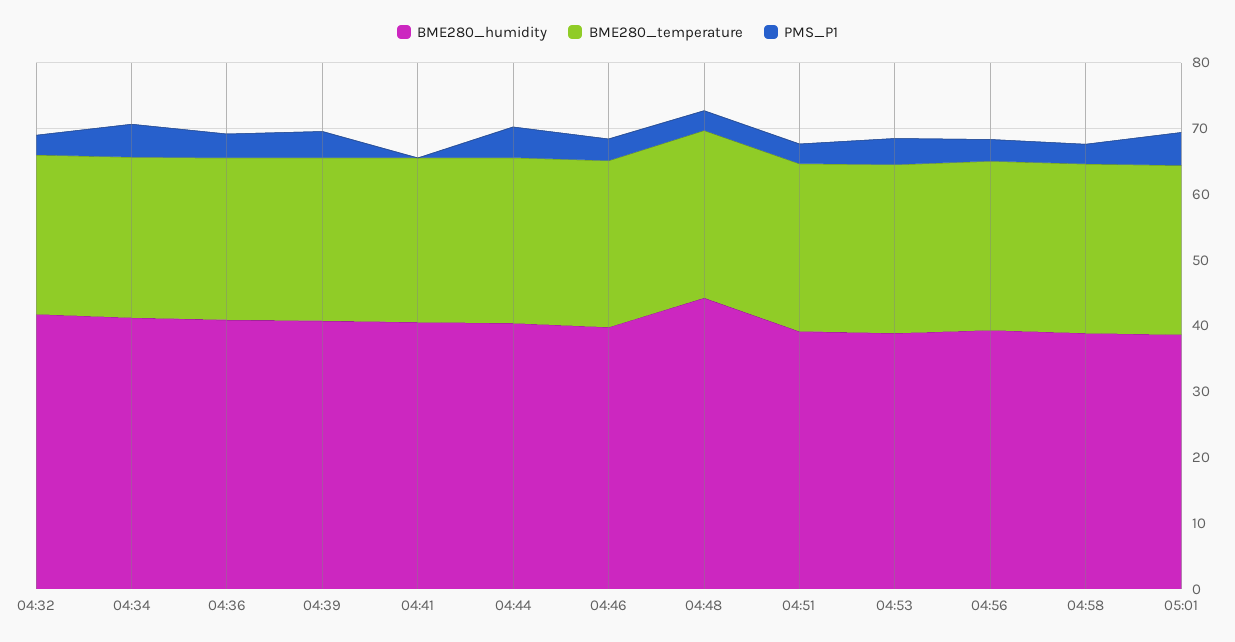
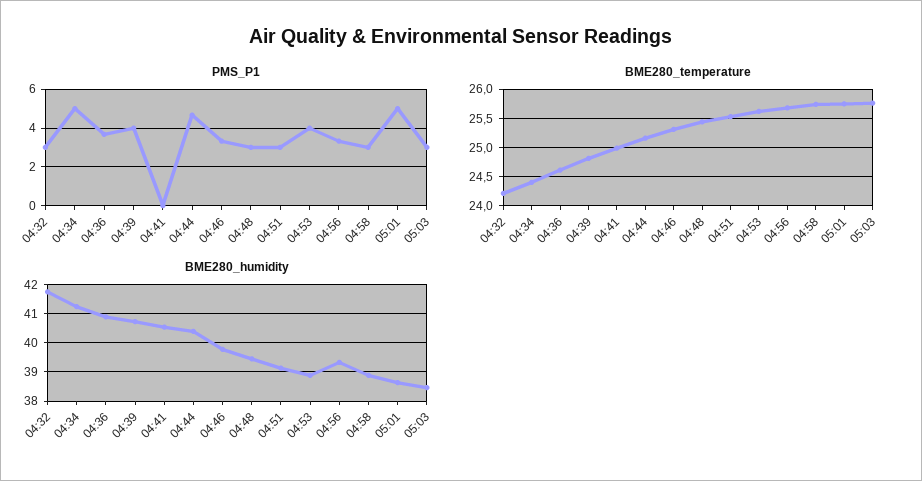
BME280_humidity, 04:48: 44 -> 39.5
PMS_P1, 05:03: none -> 3
BME280_temperature, 05:03: none -> 25.75
BME280_humidity, 05:03: none -> 38.5

